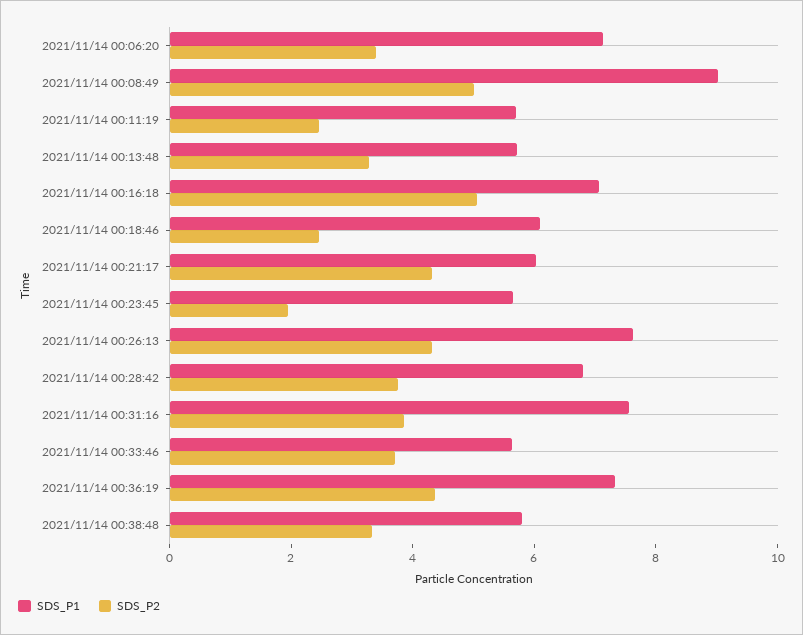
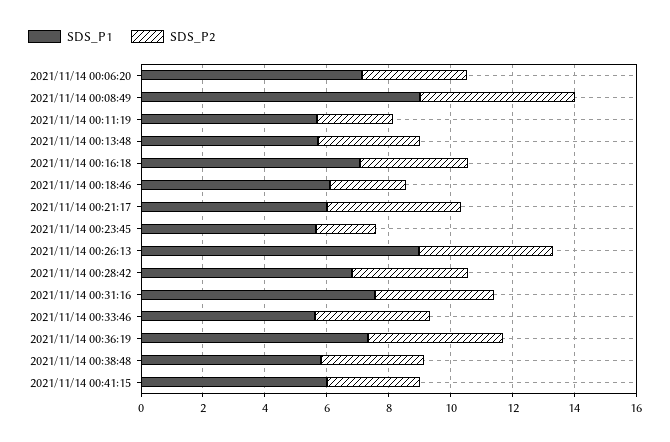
SDS_P2, 2021/11/14 00:16:18: 5 -> 3.5
SDS_P1, 2021/11/14 00:26:13: 7.5 -> 9
SDS_P1, 2021/11/14 00:41:15: none -> 6
SDS_P2, 2021/11/14 00:41:15: none -> 3

